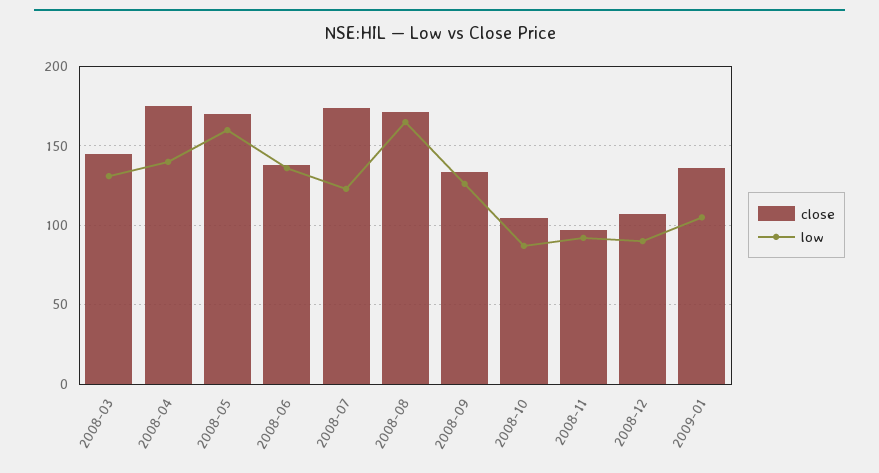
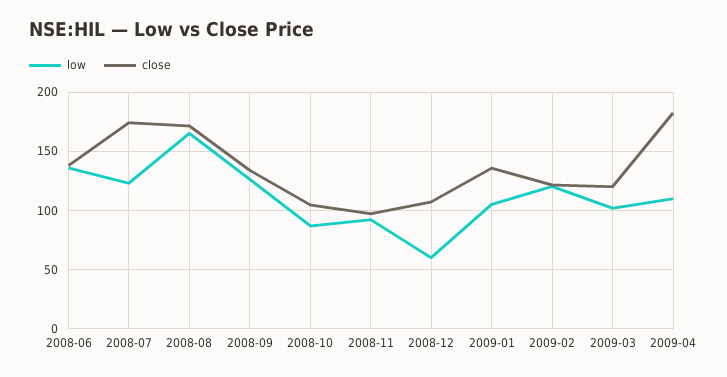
close, 2008-03: 145 -> none
low, 2008-03: 130 -> none
close, 2008-04: 175 -> none
low, 2008-04: 140 -> none
close, 2008-05: 170 -> none
low, 2008-05: 160 -> none
low, 2008-12: 90 -> 60
low, 2009-02: none -> 120
close, 2009-02: none -> 120
low, 2009-03: none -> 100
close, 2009-03: none -> 120
low, 2009-04: none -> 110
close, 2009-04: none -> 180

